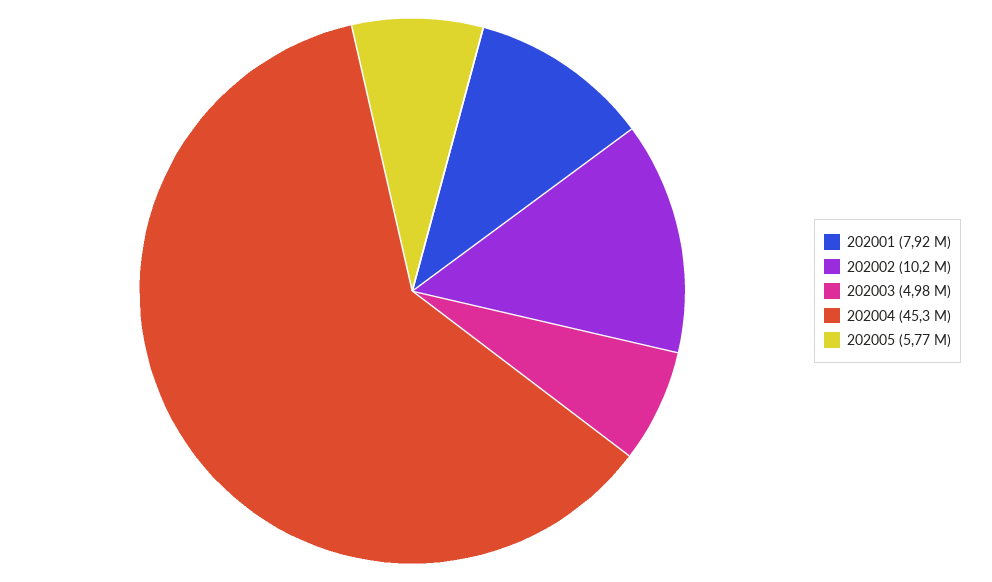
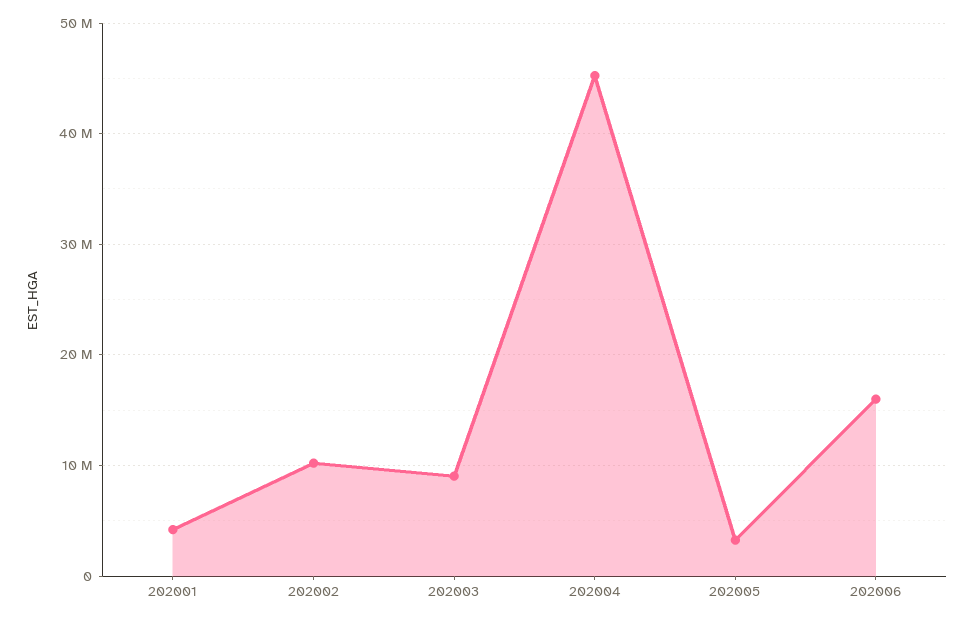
202001: 7920000 -> 4000000
202003: 4980000 -> 9000000
202005: 5770000 -> 3000000
202006: none -> 16000000

